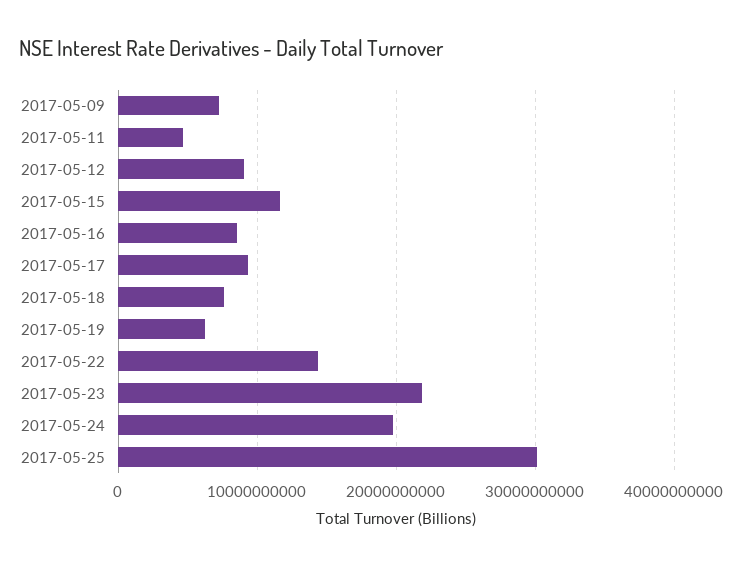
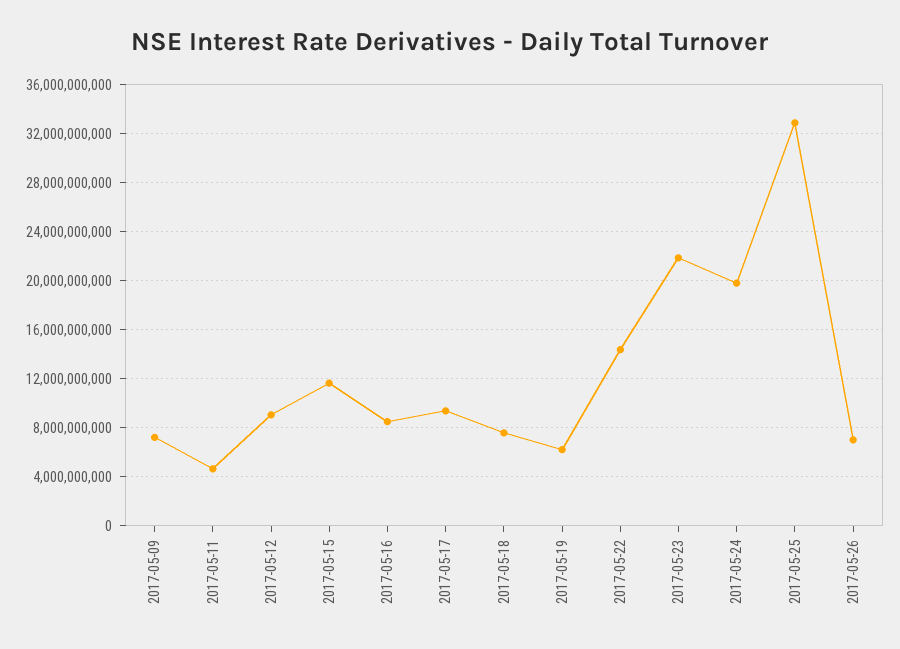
2017-05-25: 30000000000 -> 33000000000
2017-05-26: none -> 7000000000

